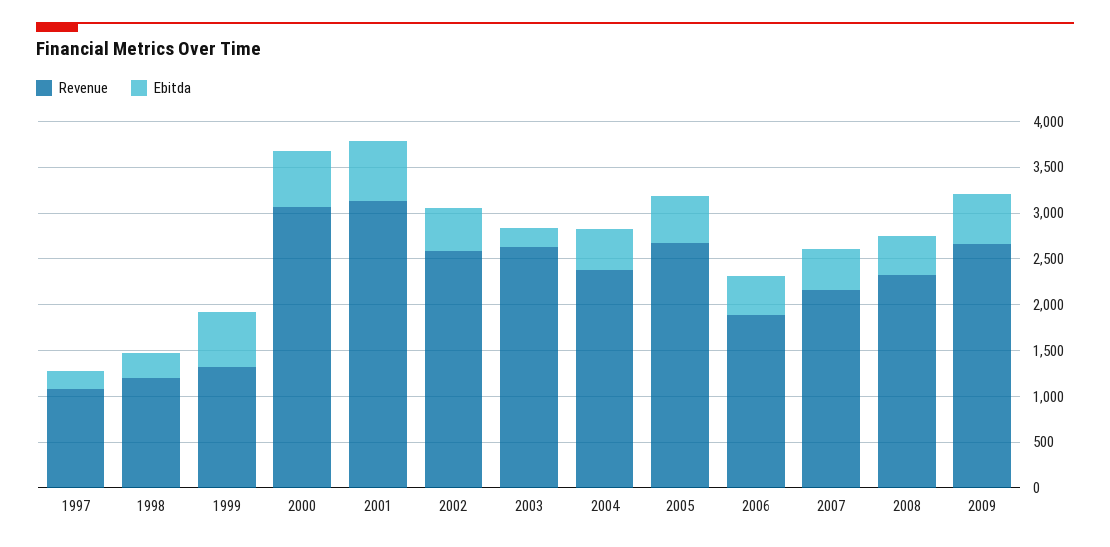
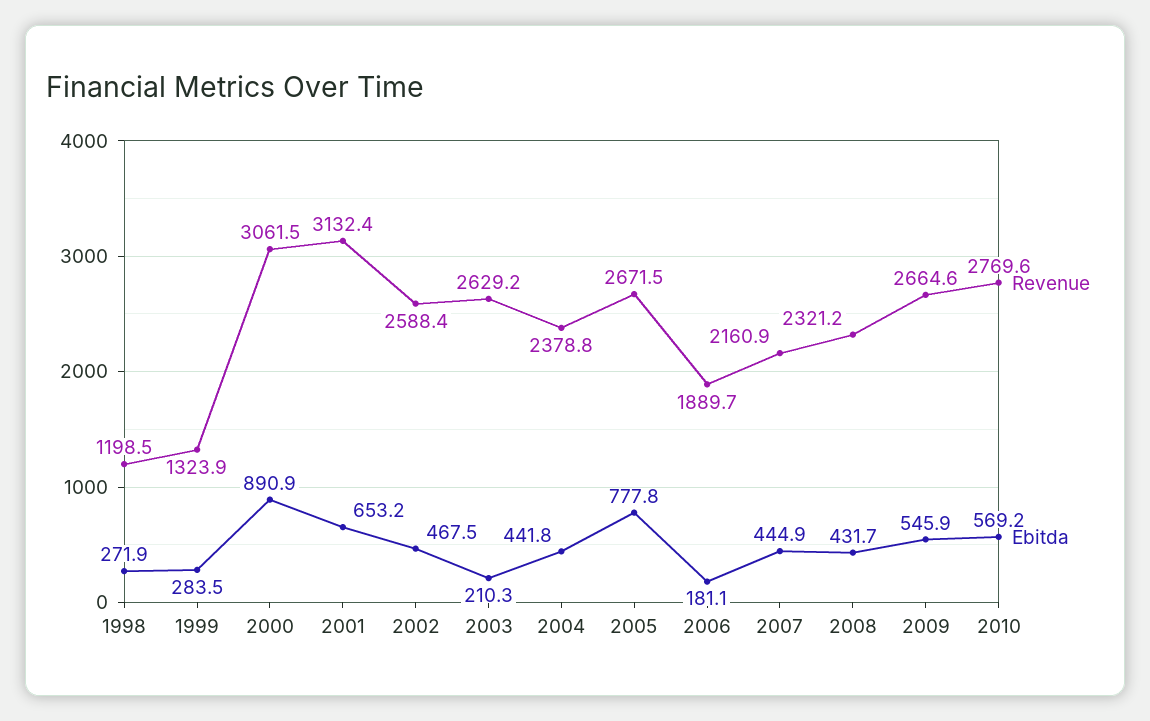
Revenue, 1997: 1100 -> none
Ebitda, 1997: 200 -> none
Ebitda, 1999: 600 -> 283.5
Ebitda, 2000: 600 -> 890.9
Ebitda, 2005: 500 -> 777.8
Ebitda, 2006: 400 -> 181.1
Revenue, 2010: none -> 2769.6
Ebitda, 2010: none -> 569.2

